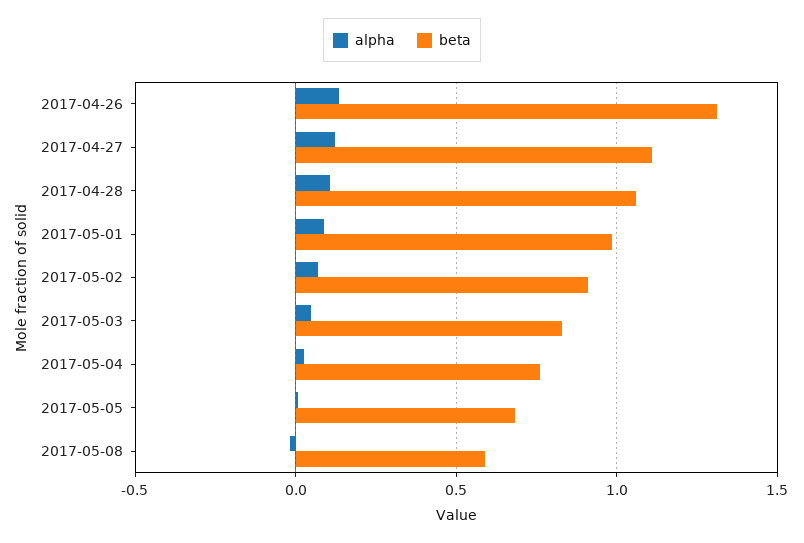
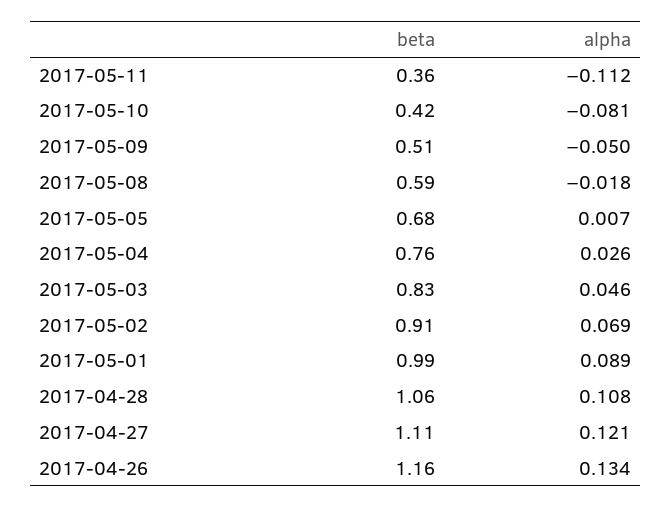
beta, 2017-04-26: 1.3 -> 1.16
beta, 2017-05-11: none -> 0.36
alpha, 2017-05-11: none -> -0.112
beta, 2017-05-10: none -> 0.42
alpha, 2017-05-10: none -> -0.081
beta, 2017-05-09: none -> 0.51
alpha, 2017-05-09: none -> -0.05

